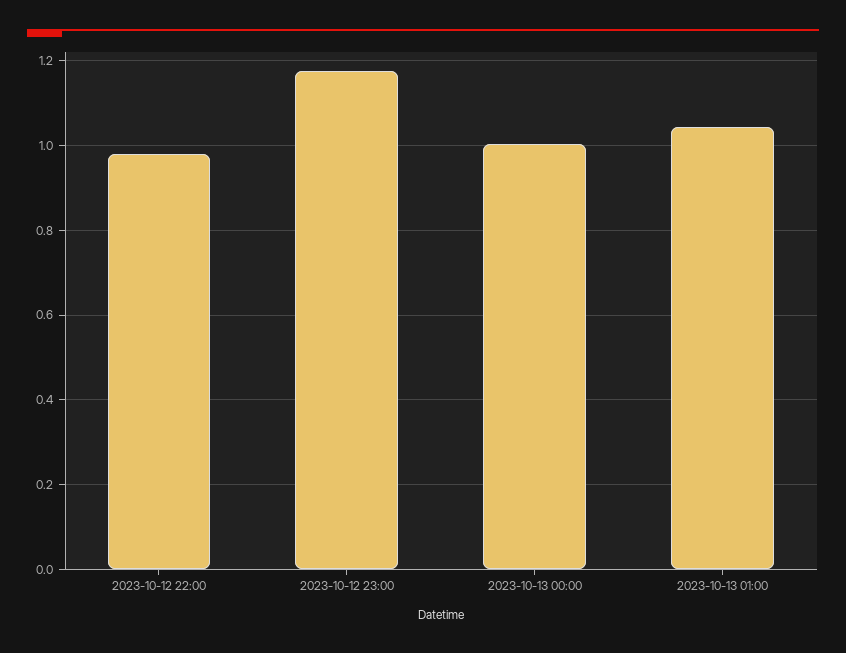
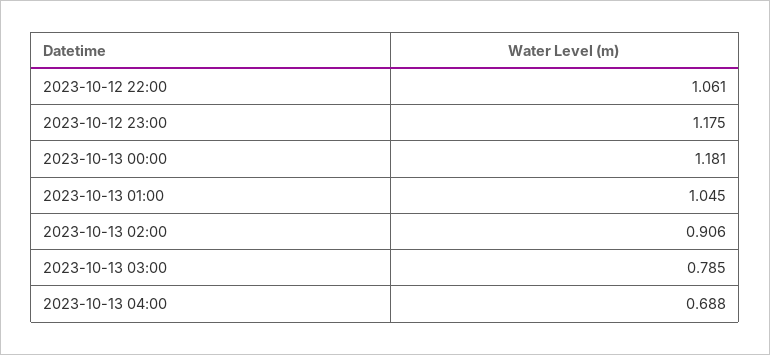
2023-10-12 22:00: 0.98 -> 1.061
2023-10-13 00:00: 1 -> 1.181
2023-10-13 02:00: none -> 0.906
2023-10-13 03:00: none -> 0.785
2023-10-13 04:00: none -> 0.688

